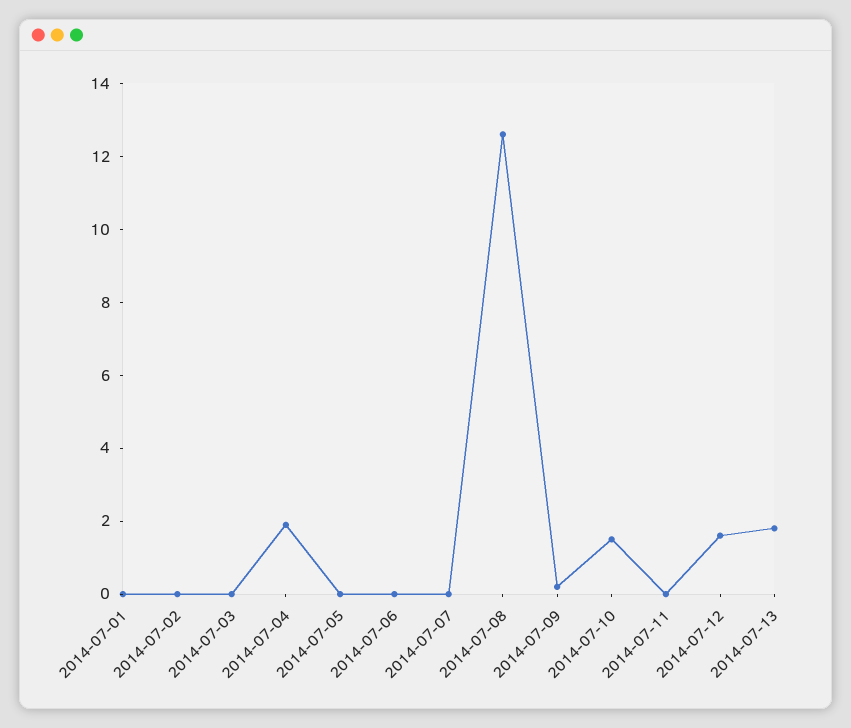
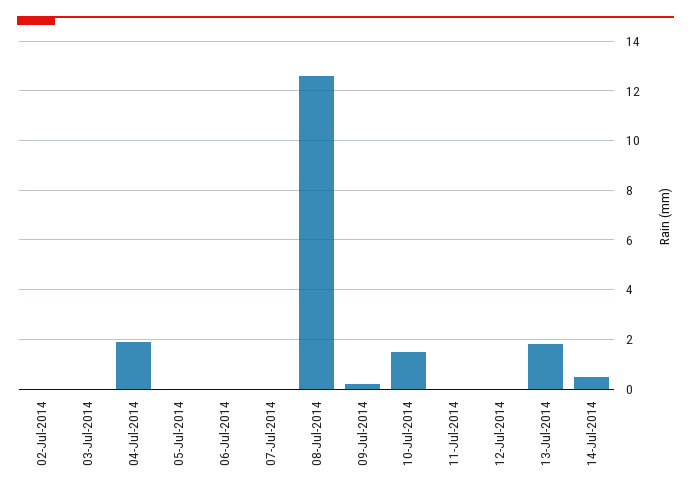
2014-07-01: 0 -> none
2014-07-12: 1.5 -> 0
14-Jul-2014: none -> 0.5

